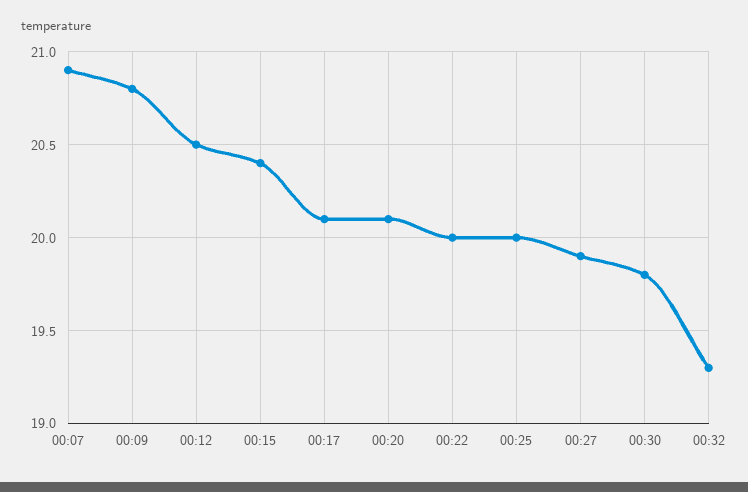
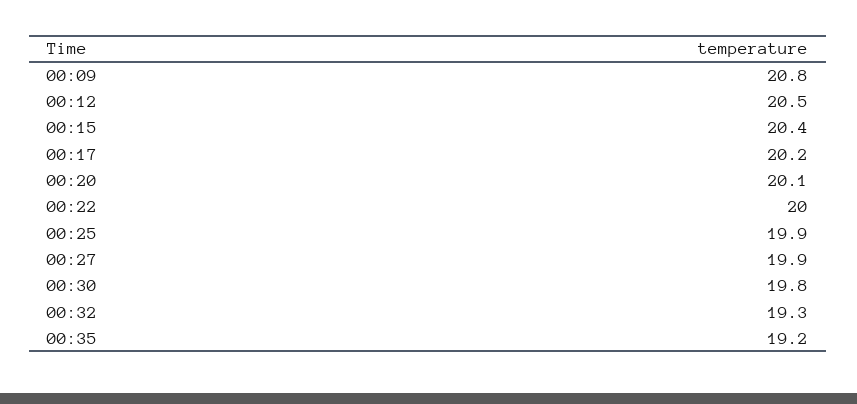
00:07: 20.9 -> none
00:17: 20.1 -> 20.2
00:25: 20 -> 19.9
00:35: none -> 19.2

